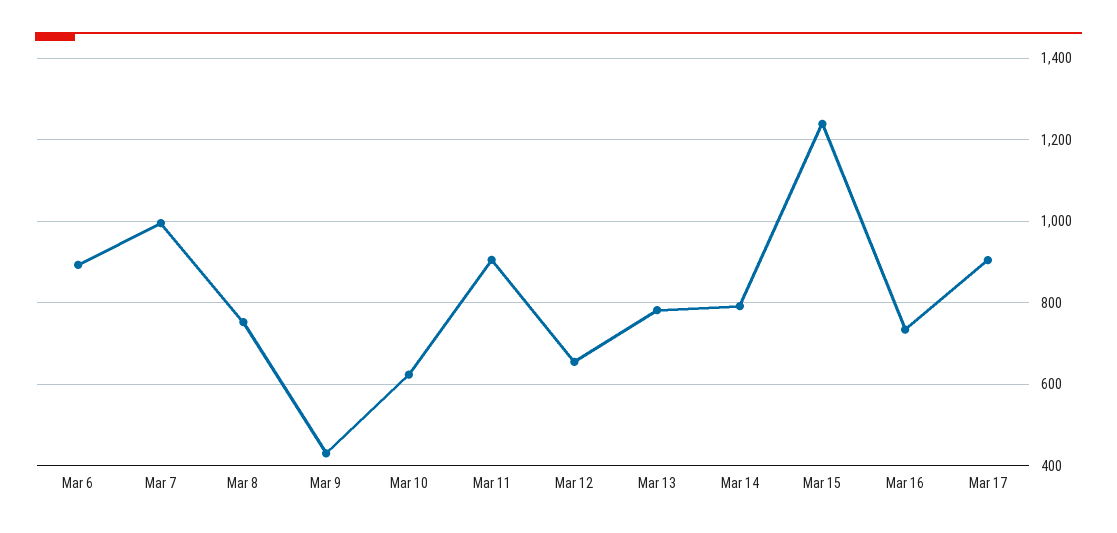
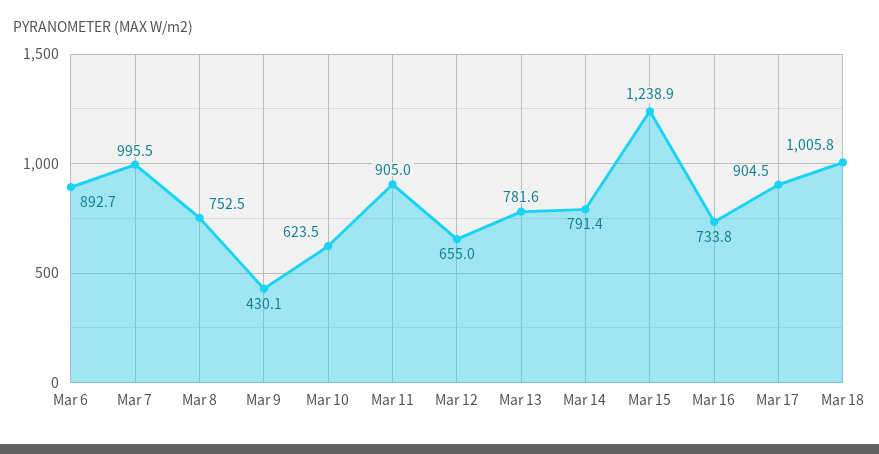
Mar 18: none -> 1005.8

